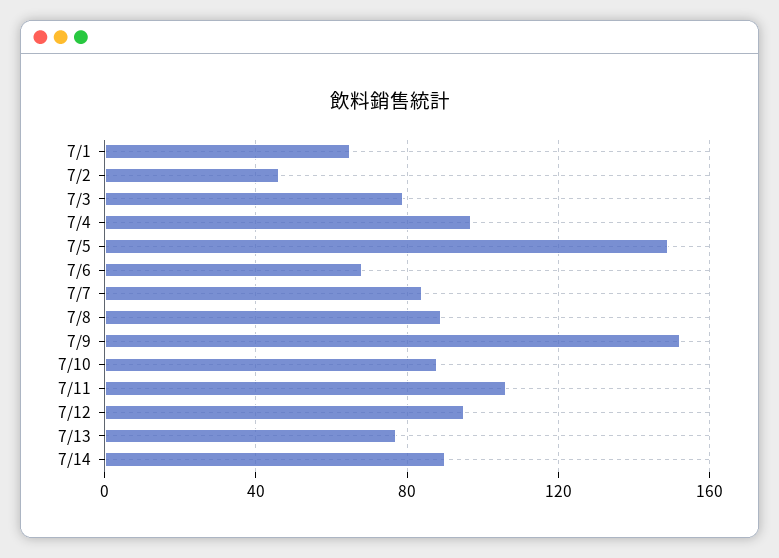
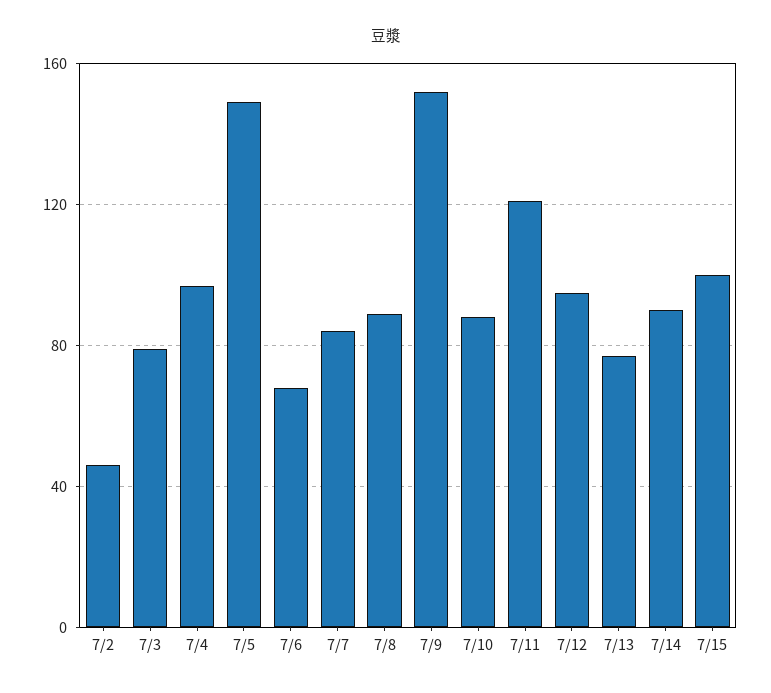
7/1: 65 -> none
7/11: 105 -> 120
7/15: none -> 100

